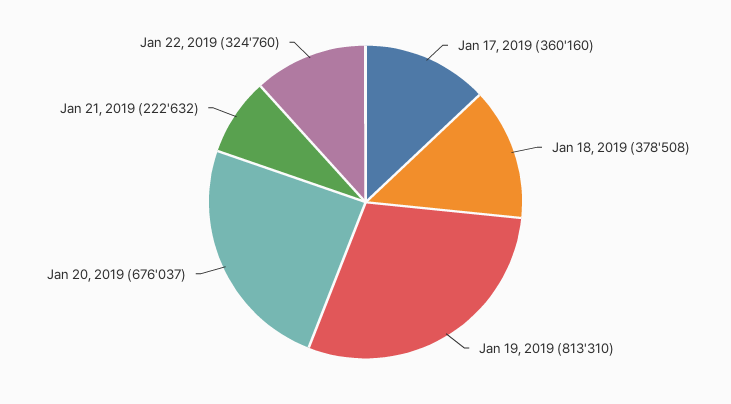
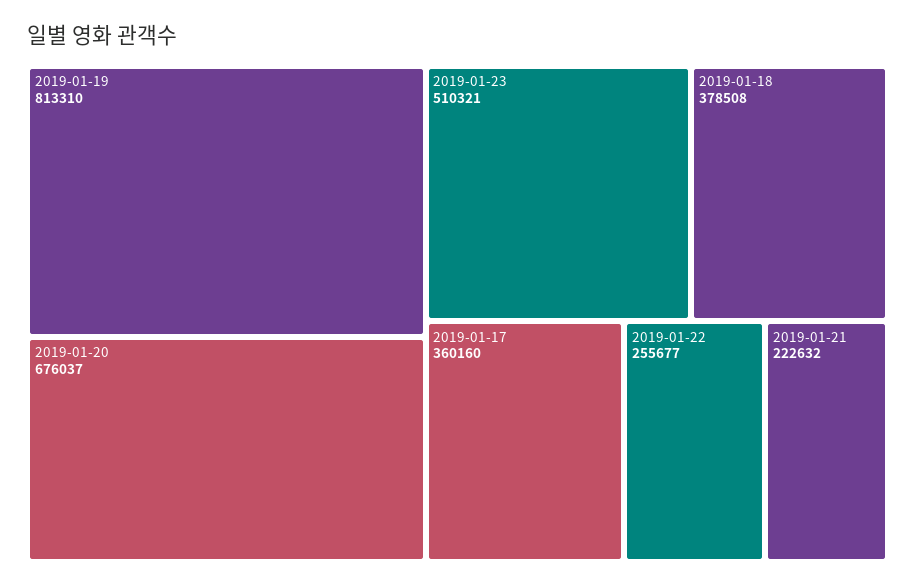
Jan 22, 2019: 324760 -> 255677
2019-01-23: none -> 510321

